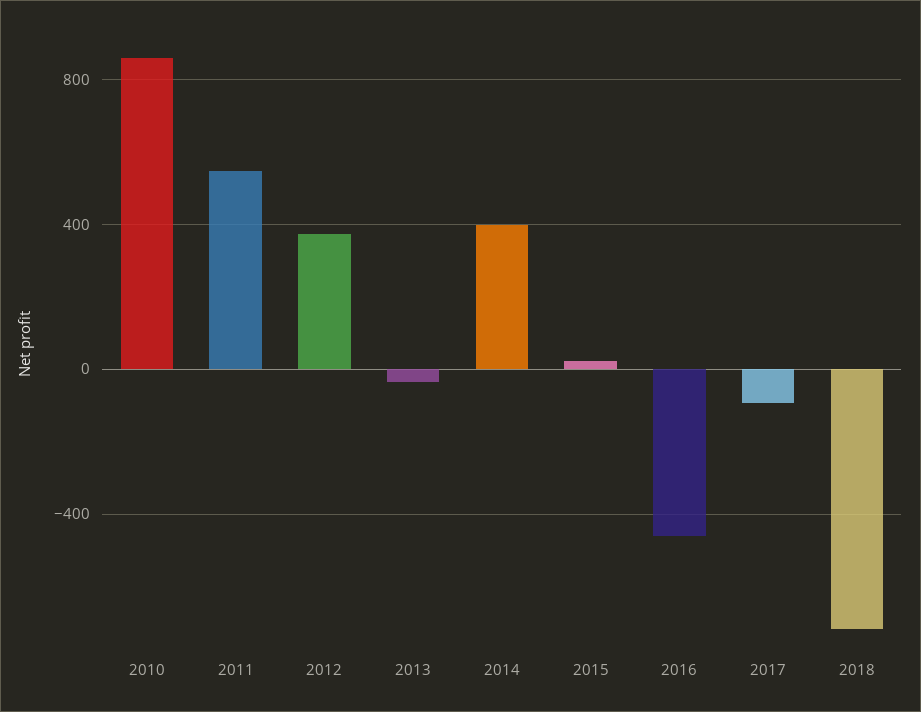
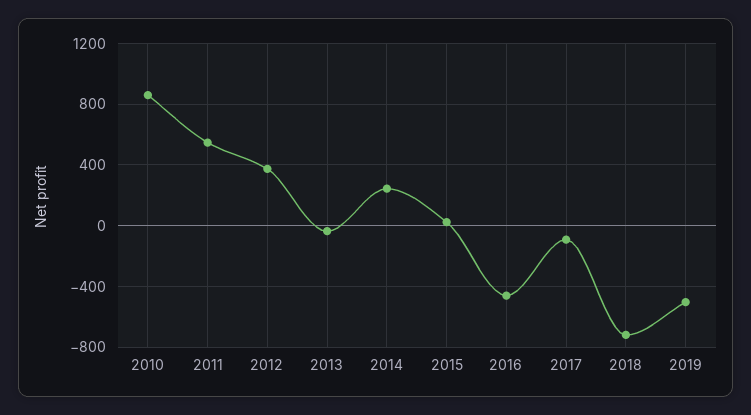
2014: 400 -> 250
2019: none -> -500

